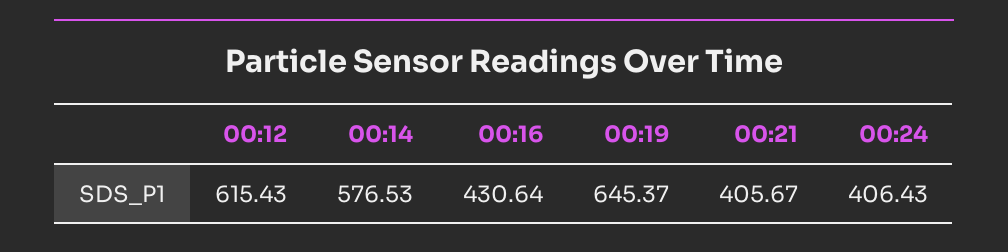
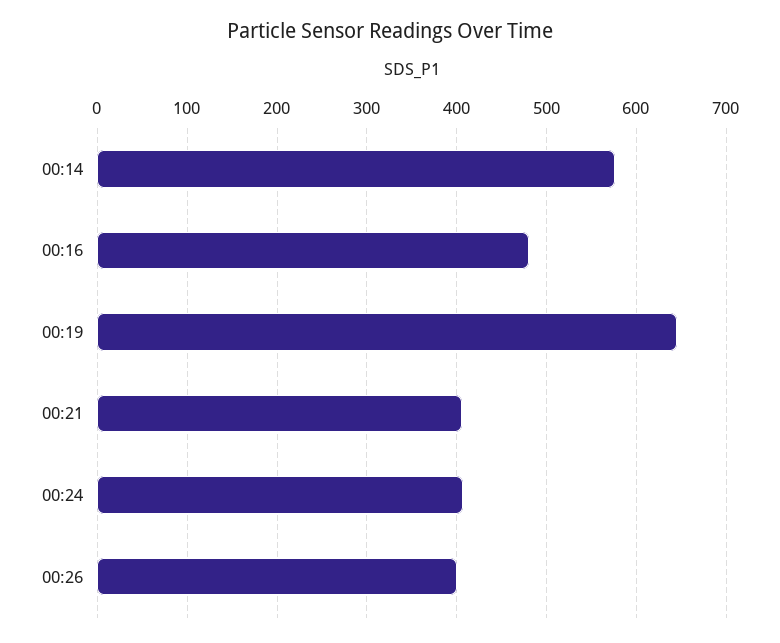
00:12: 615.43 -> none
00:16: 430.64 -> 480
00:26: none -> 400

